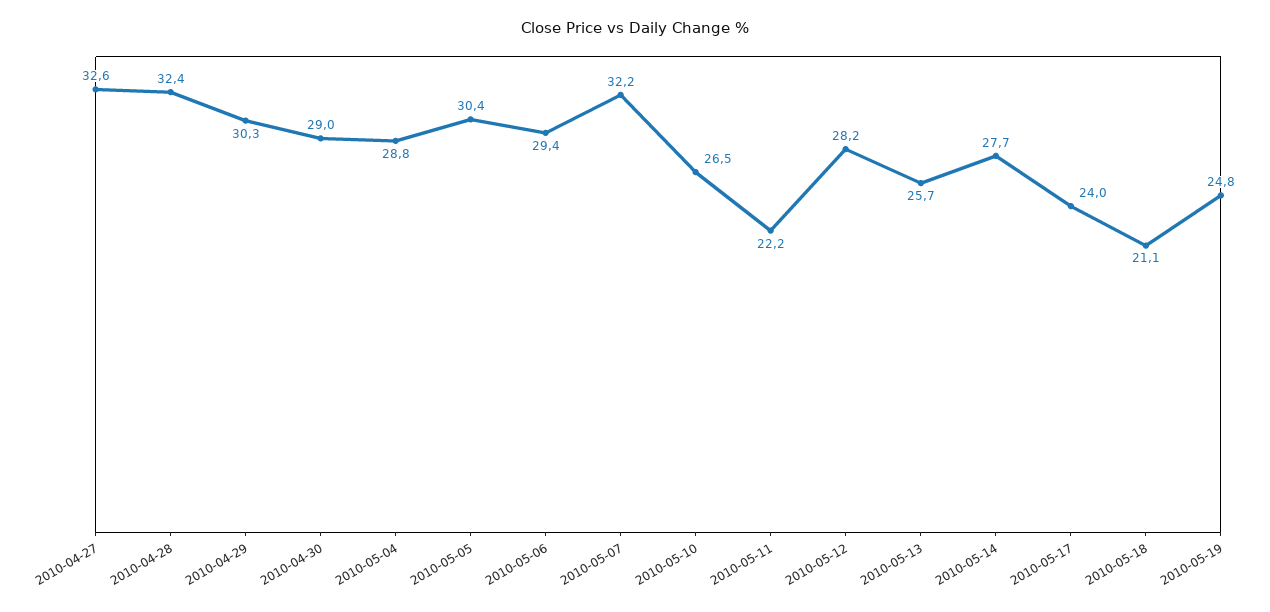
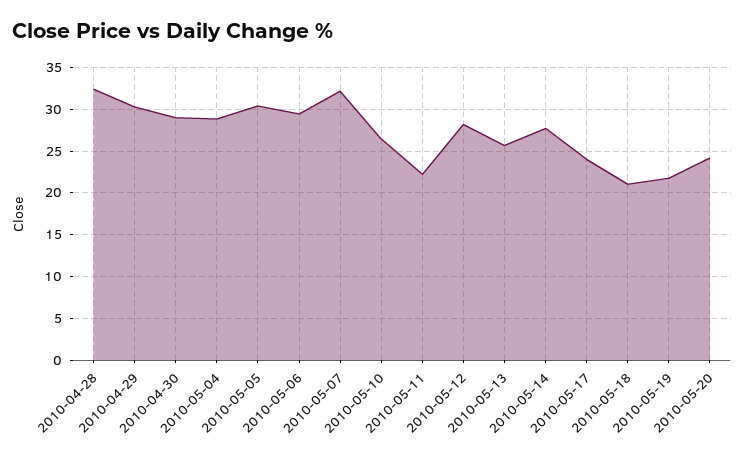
2010-04-27: 32.6 -> none
2010-05-19: 24.8 -> 22
2010-05-20: none -> 24

